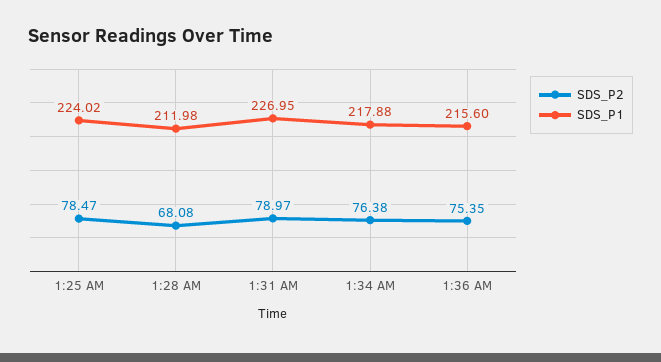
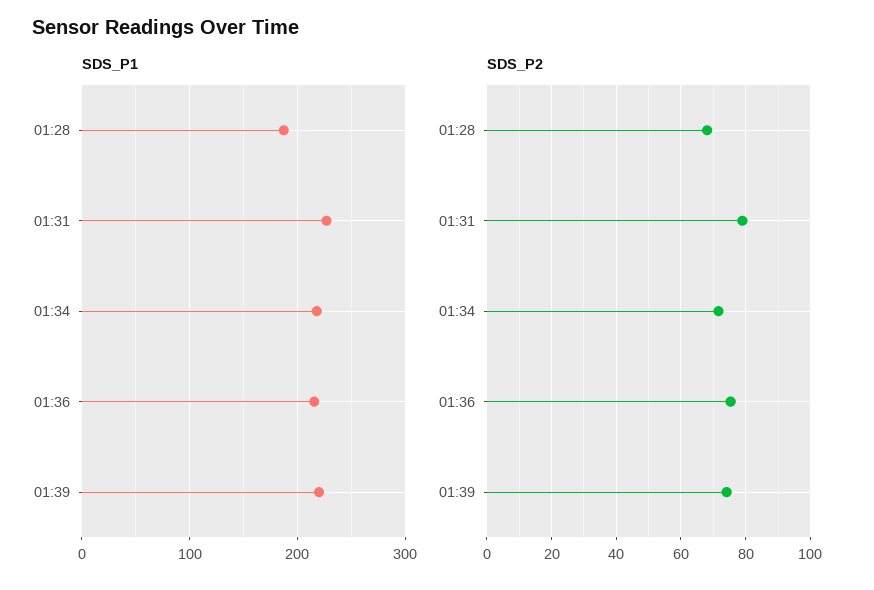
SDS_P2, 1:25 AM: 78.47 -> none
SDS_P1, 1:25 AM: 224.02 -> none
SDS_P1, 1:28 AM: 211.98 -> 190
SDS_P2, 1:34 AM: 76.38 -> 72
SDS_P1, 01:39: none -> 220
SDS_P2, 01:39: none -> 74

